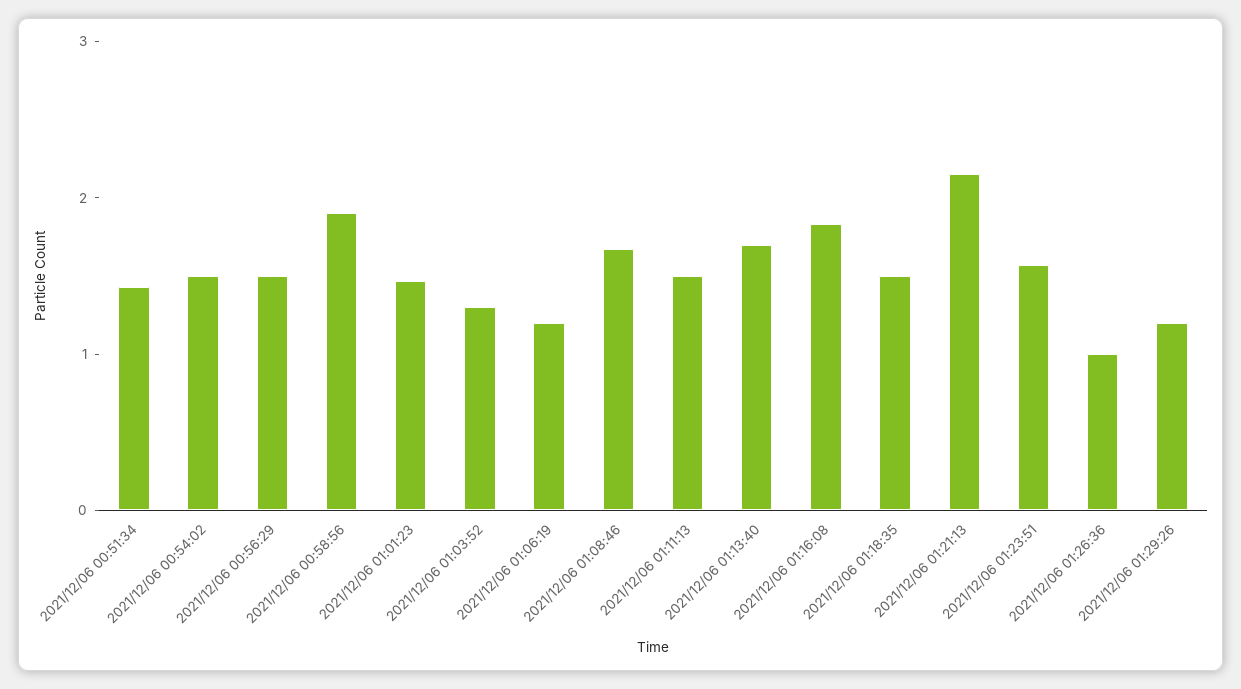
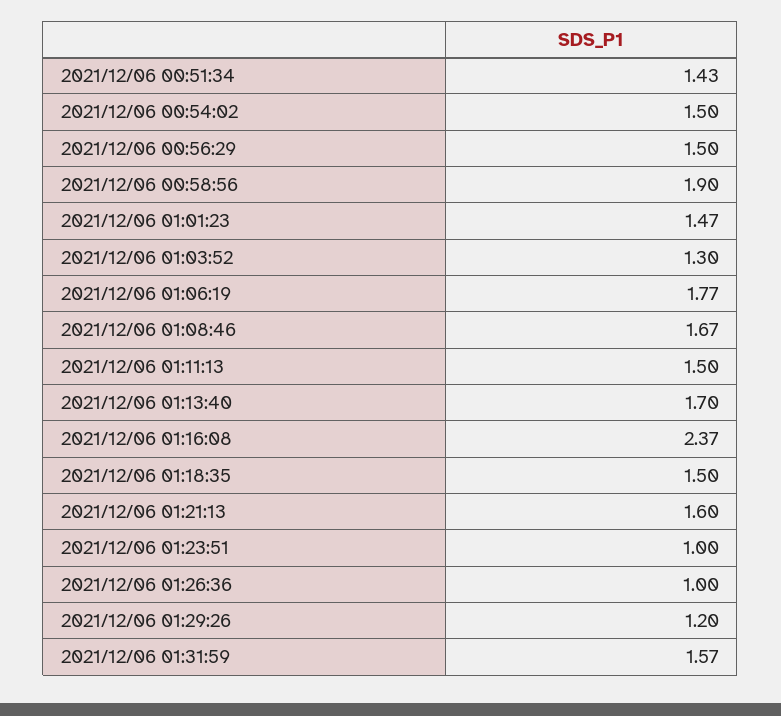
2021/12/06 01:06:19: 1.2 -> 1.77
2021/12/06 01:16:08: 1.8 -> 2.37
2021/12/06 01:21:13: 2.2 -> 1.6
2021/12/06 01:23:51: 1.6 -> 1
2021/12/06 01:31:59: none -> 1.57

